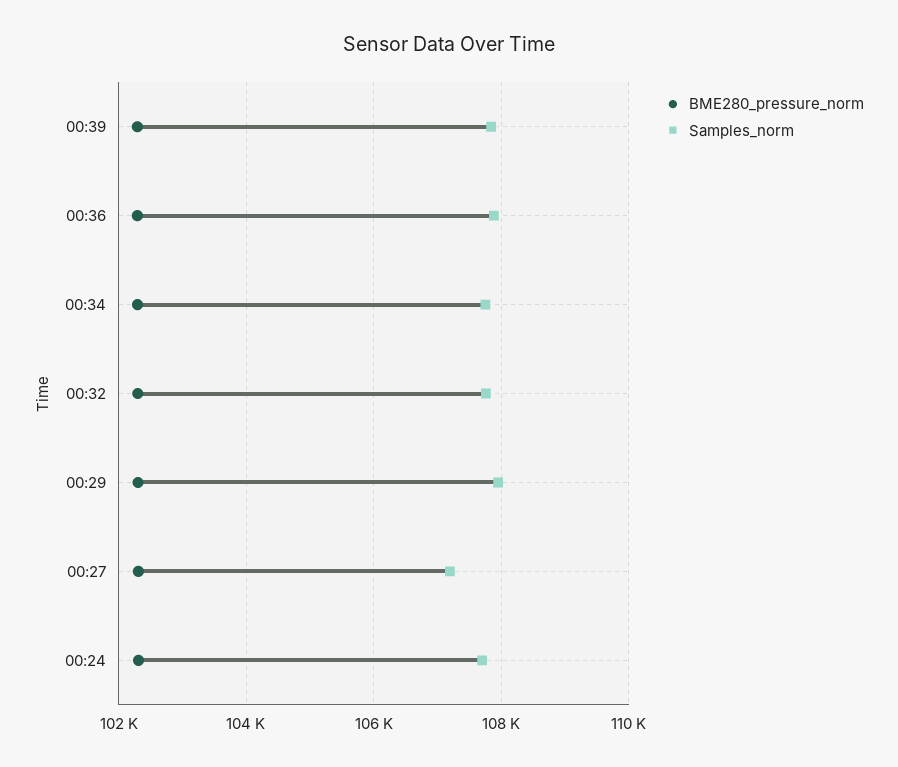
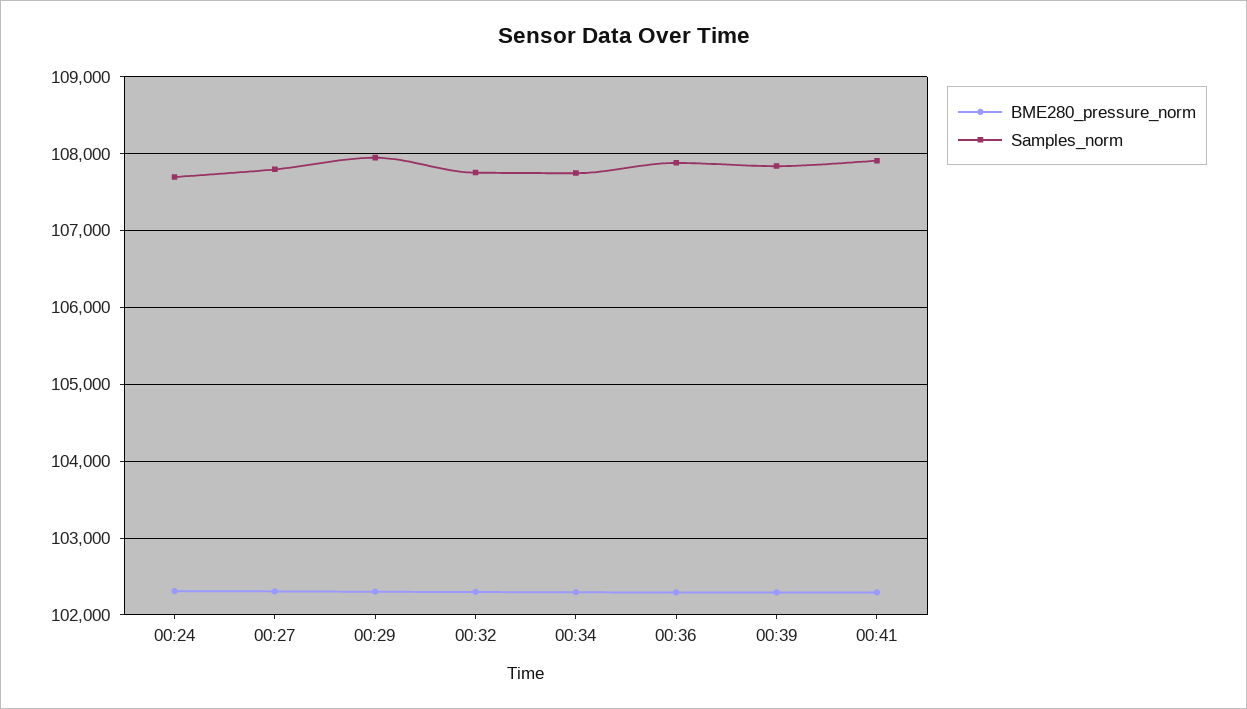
Samples_norm, 00:27: 107200 -> 107800
BME280_pressure_norm, 00:41: none -> 102300
Samples_norm, 00:41: none -> 107900

